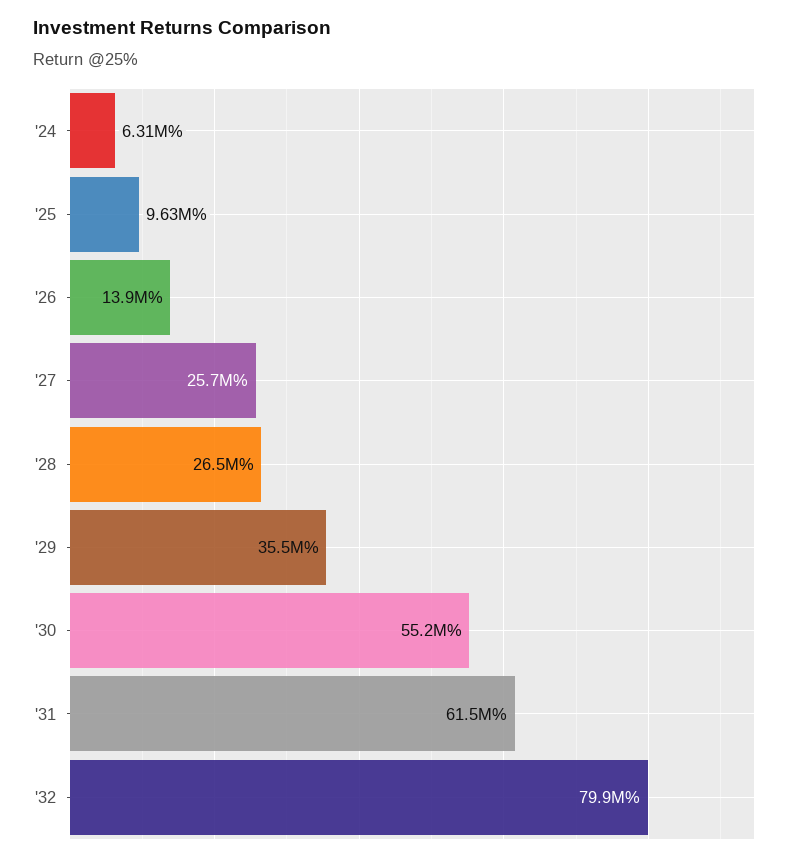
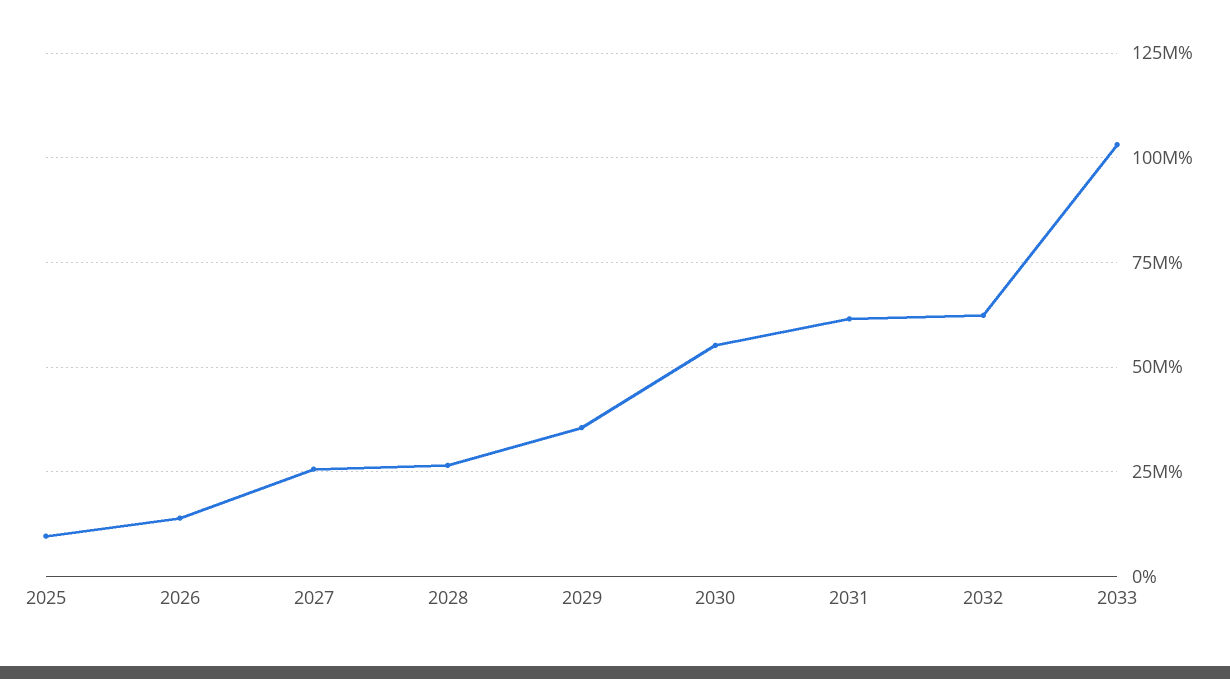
'24: 6310000 -> none
'32: 79900000 -> 62500000
2033: none -> 102500000

